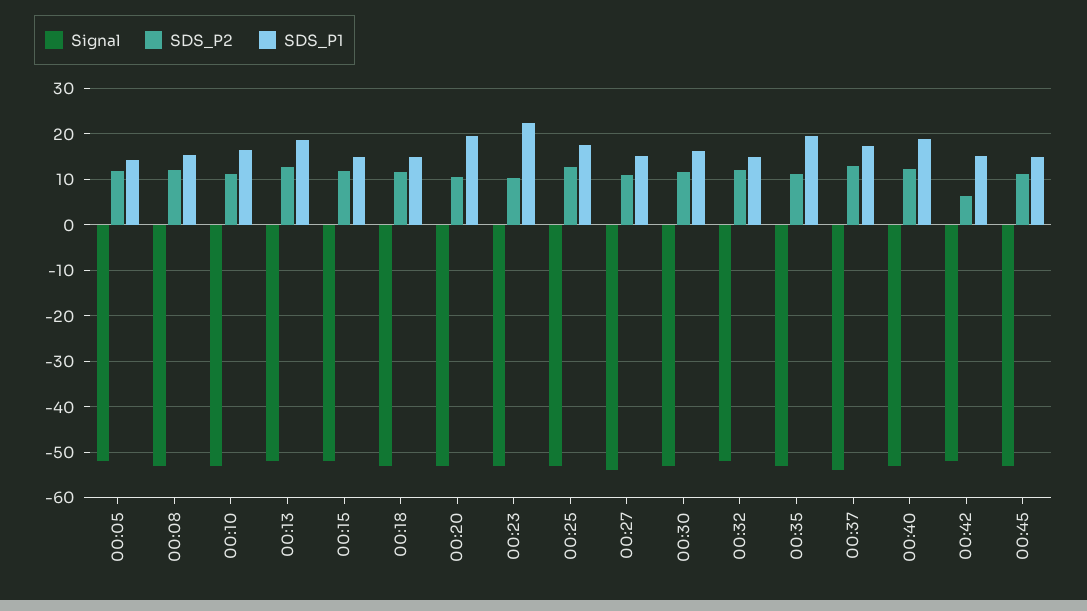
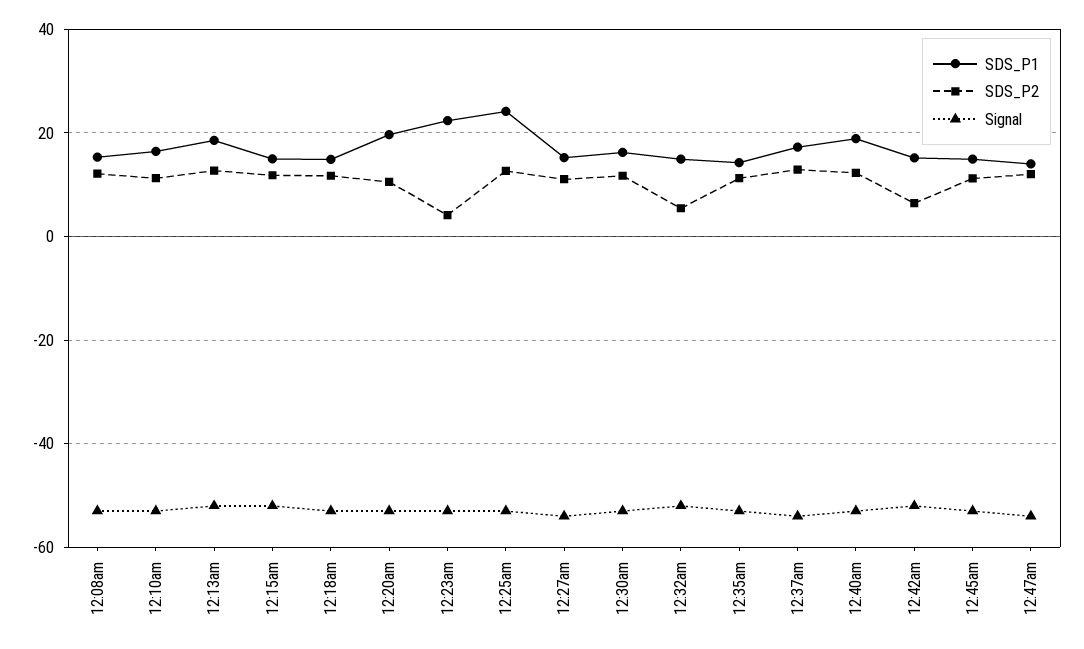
Signal, 00:05: -52 -> none
SDS_P2, 00:05: 12 -> none
SDS_P1, 00:05: 14 -> none
SDS_P2, 00:23: 10 -> 4
SDS_P1, 00:25: 18 -> 24
SDS_P2, 00:32: 12 -> 6
SDS_P1, 00:35: 20 -> 14
SDS_P1, 12:47am: none -> 14
SDS_P2, 12:47am: none -> 12
Signal, 12:47am: none -> -54

